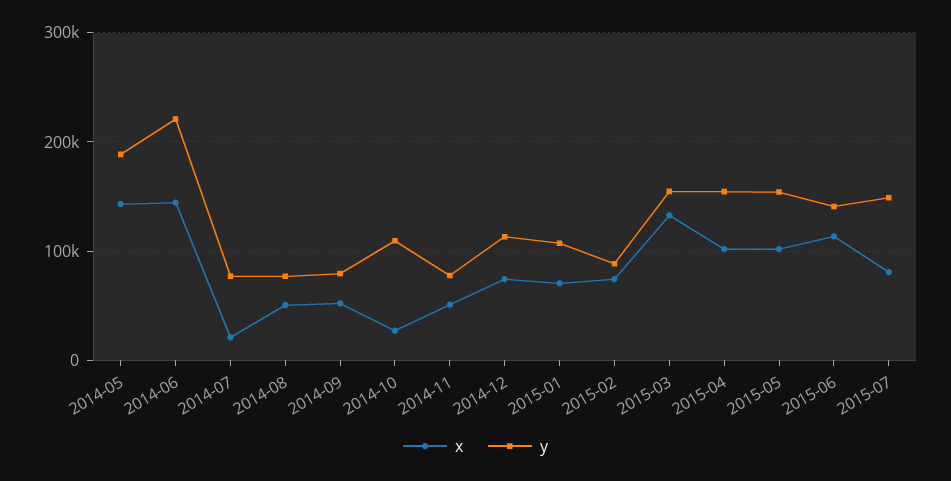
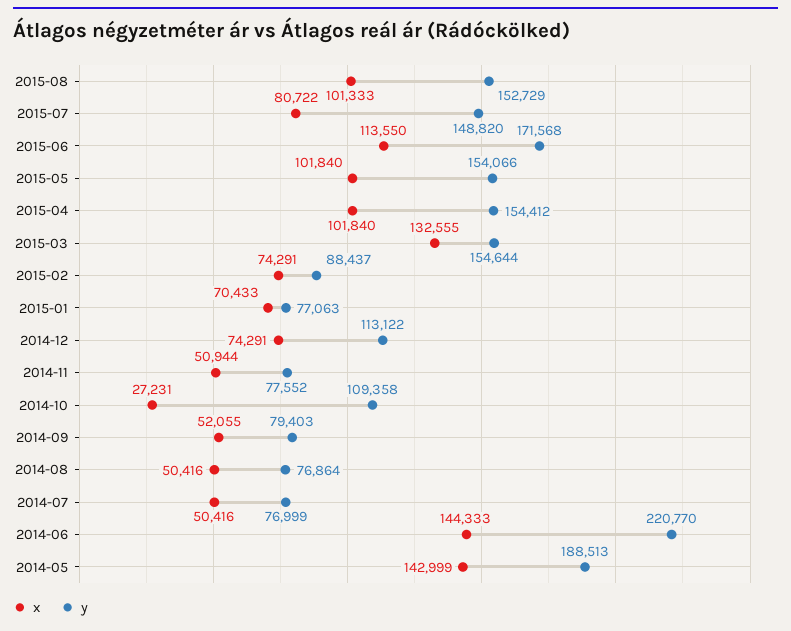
x, 2014-07: 20000 -> 50416
y, 2015-01: 110000 -> 77063
y, 2015-06: 140000 -> 171568
x, 2015-08: none -> 101333
y, 2015-08: none -> 152729

